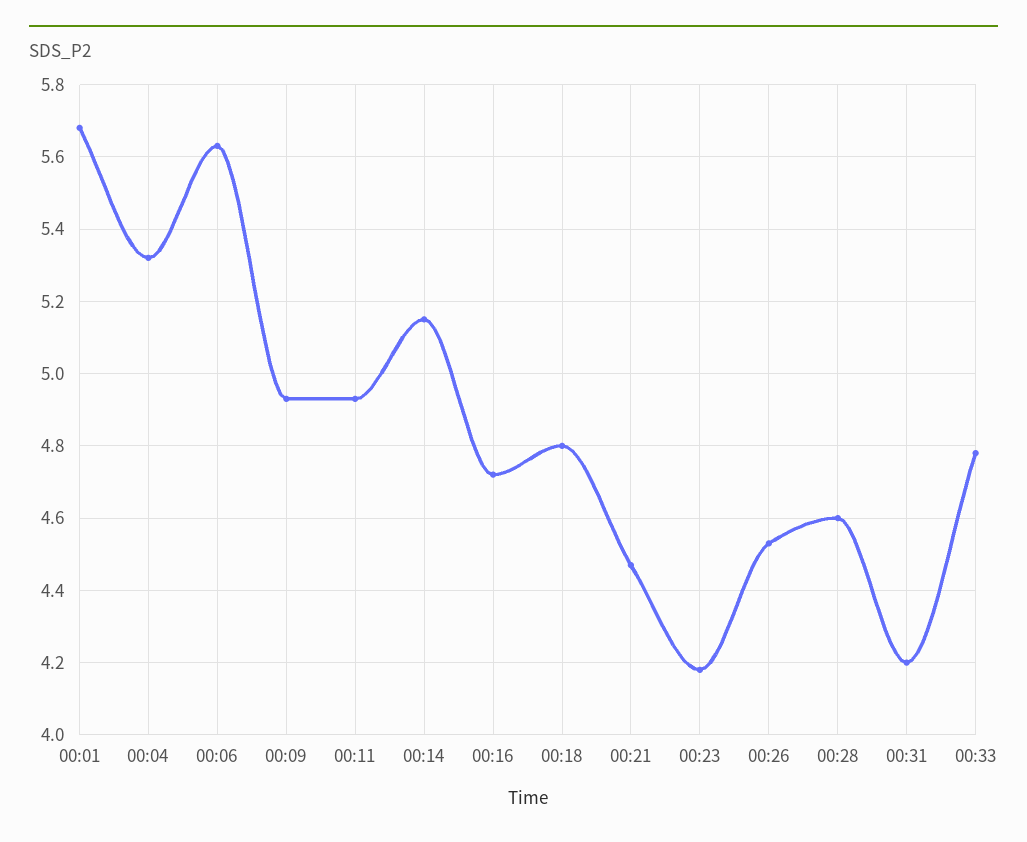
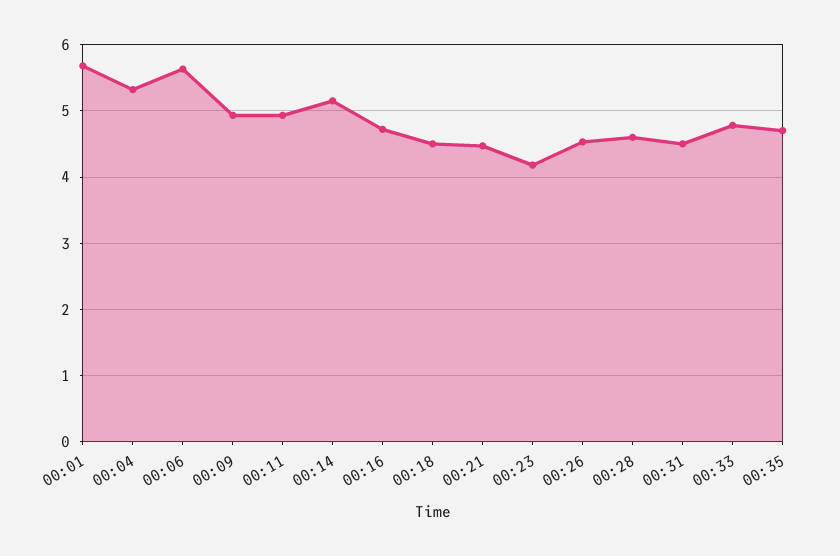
00:18: 4.8 -> 4.5
00:31: 4.2 -> 4.5
00:35: none -> 4.7

